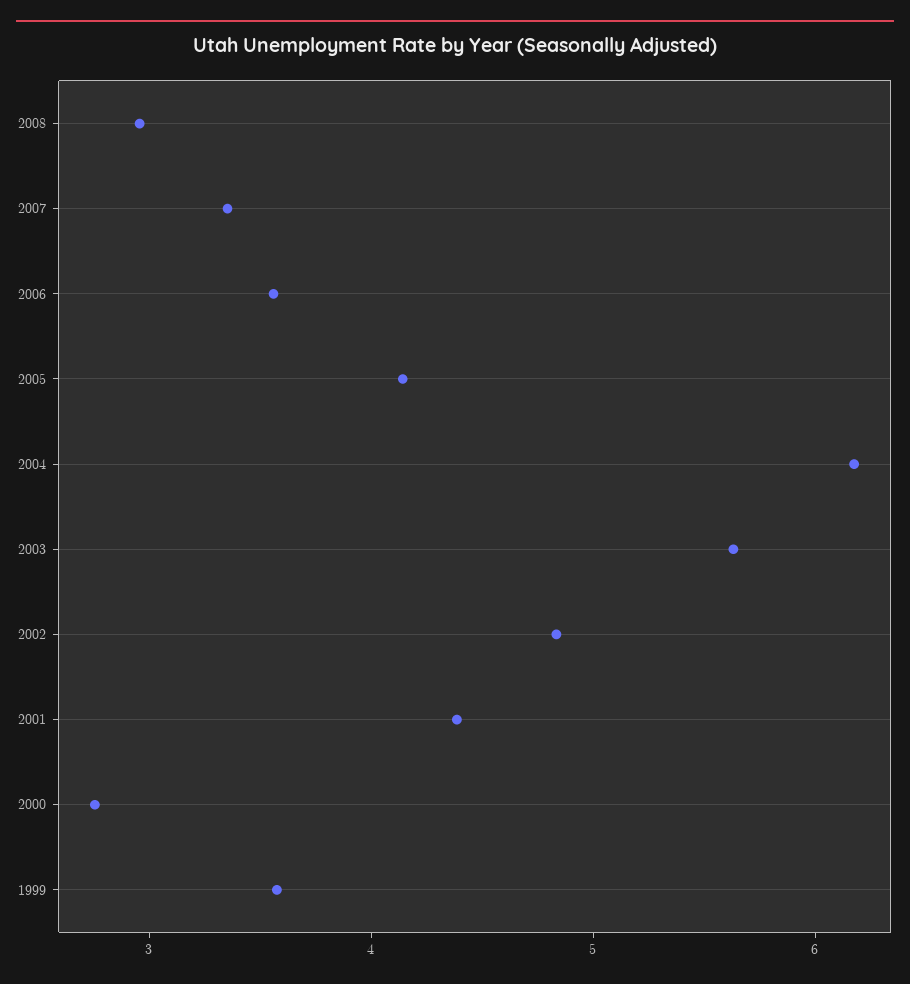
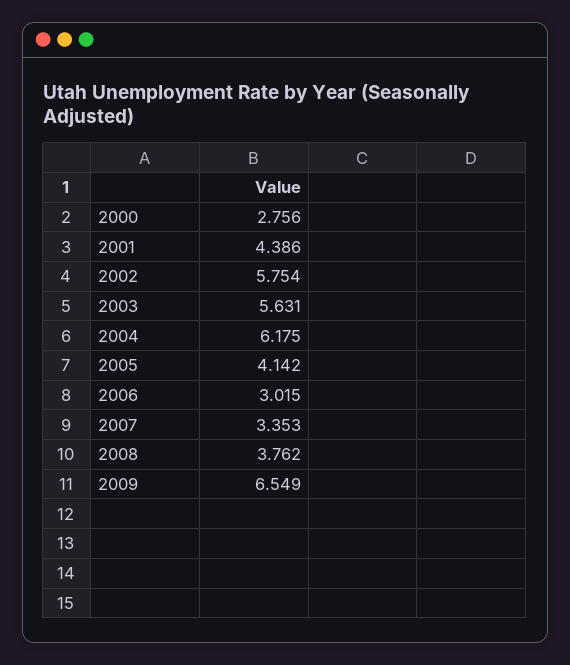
2008: 3 -> 3.762
2006: 3.6 -> 3.015
2002: 4.8 -> 5.754
1999: 3.6 -> none
2009: none -> 6.549

